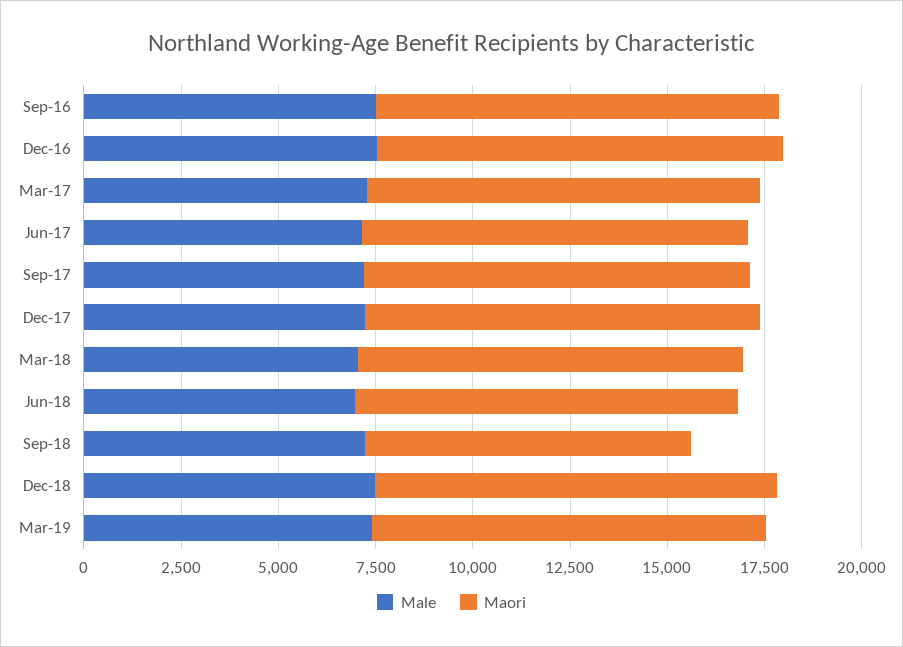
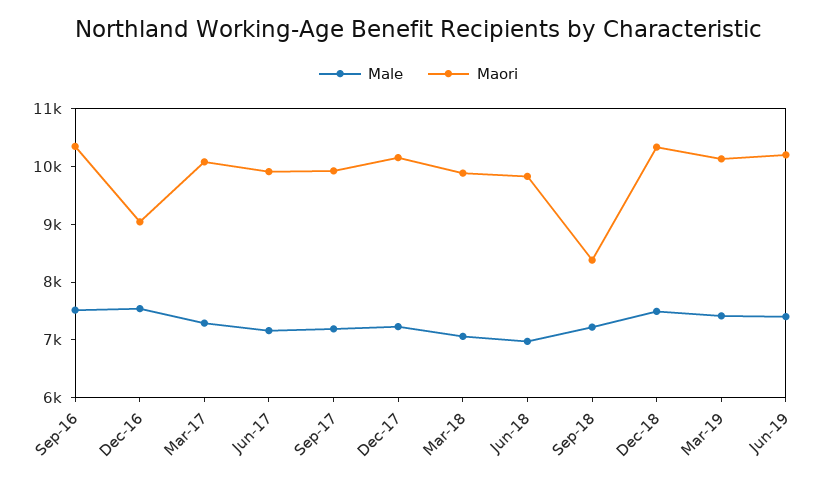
Maori, Dec-16: 10500 -> 9000
Male, Jun-19: none -> 7400
Maori, Jun-19: none -> 10200

